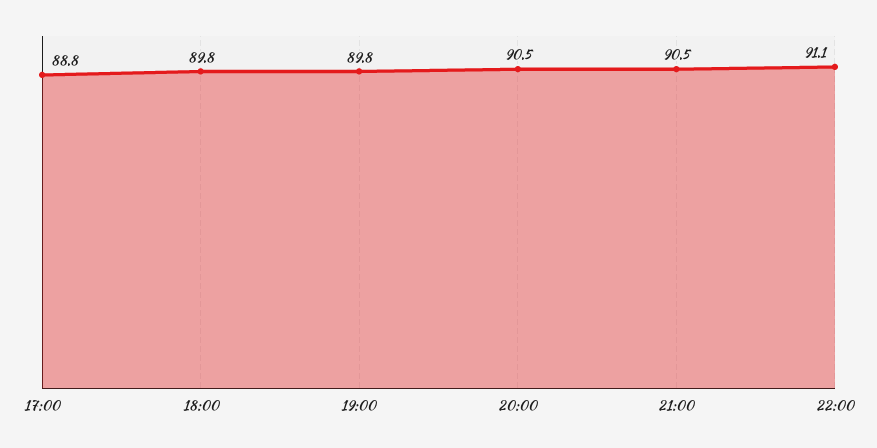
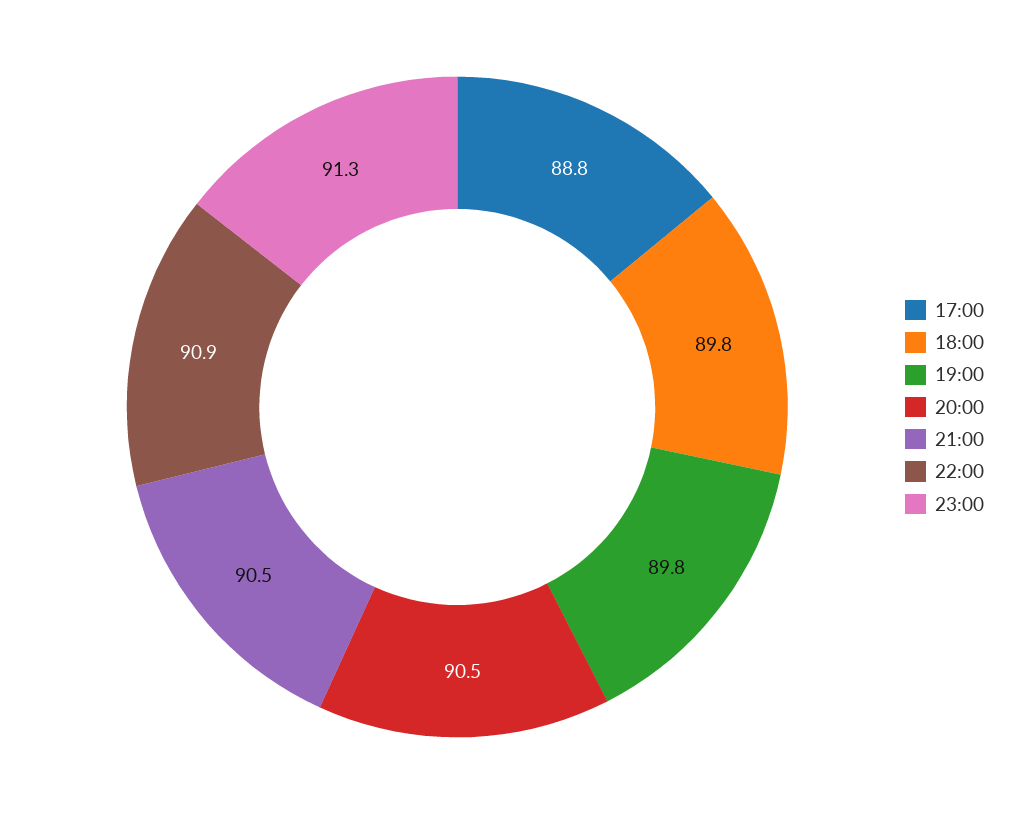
22:00: 91.1 -> 90.9
23:00: none -> 91.3

